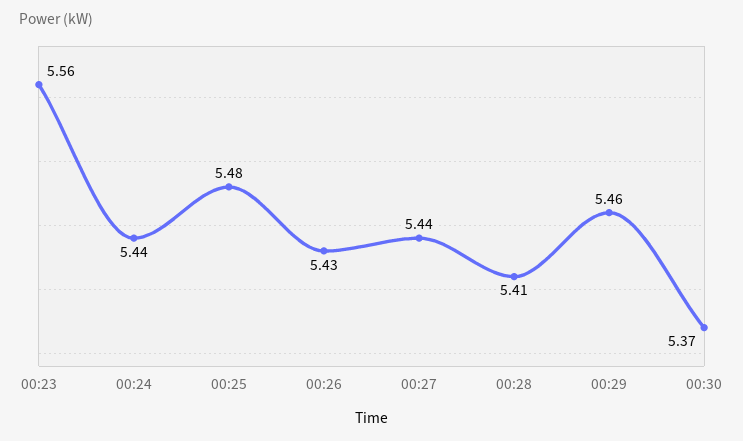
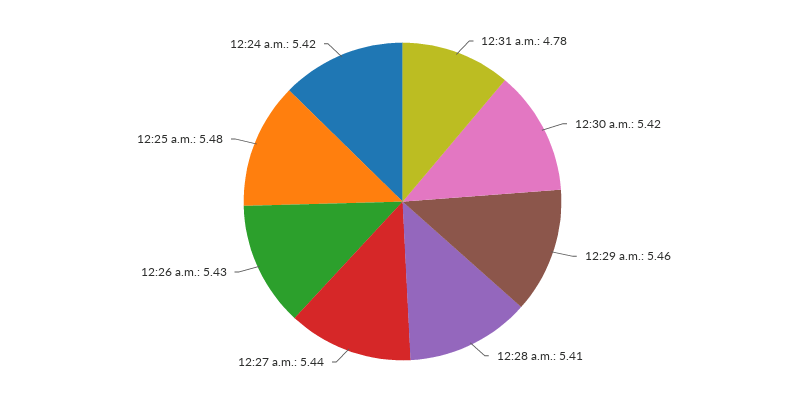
00:23: 5.56 -> none
00:24: 5.44 -> 5.42
00:30: 5.37 -> 5.42
12:31 a.m.: none -> 4.78

